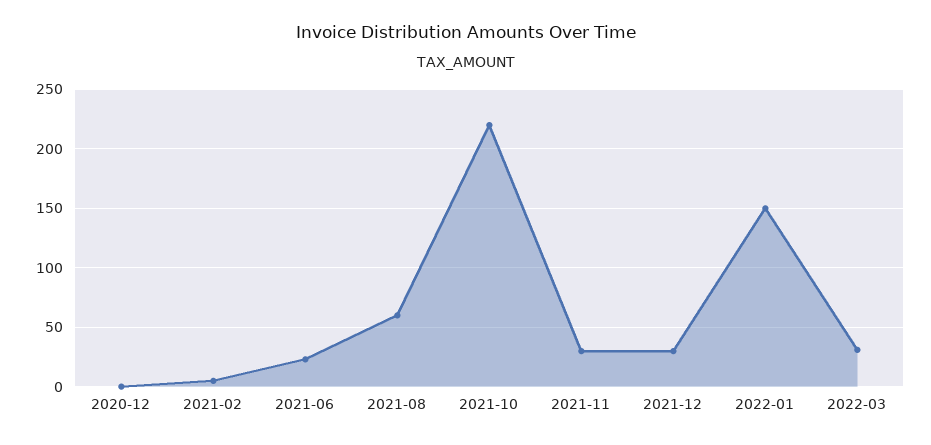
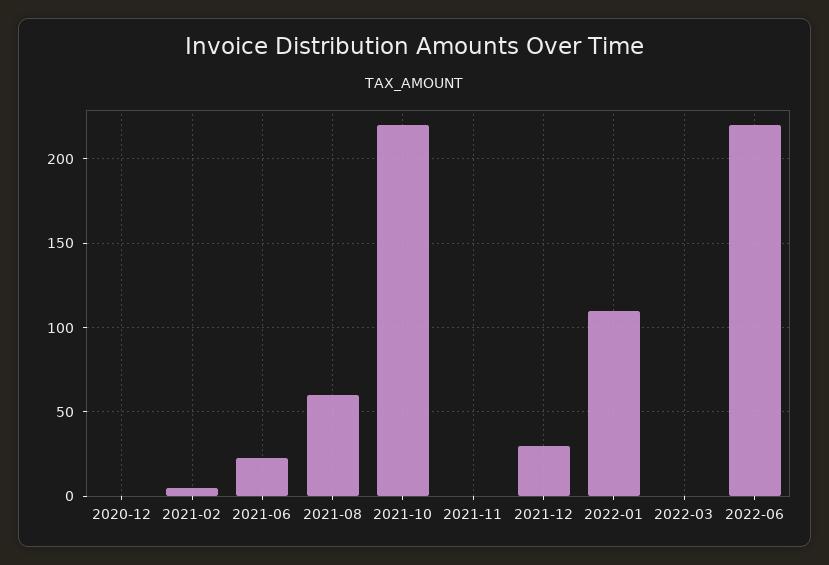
2021-11: 30 -> 0
2022-01: 150 -> 110
2022-03: 30 -> 0
2022-06: none -> 220

